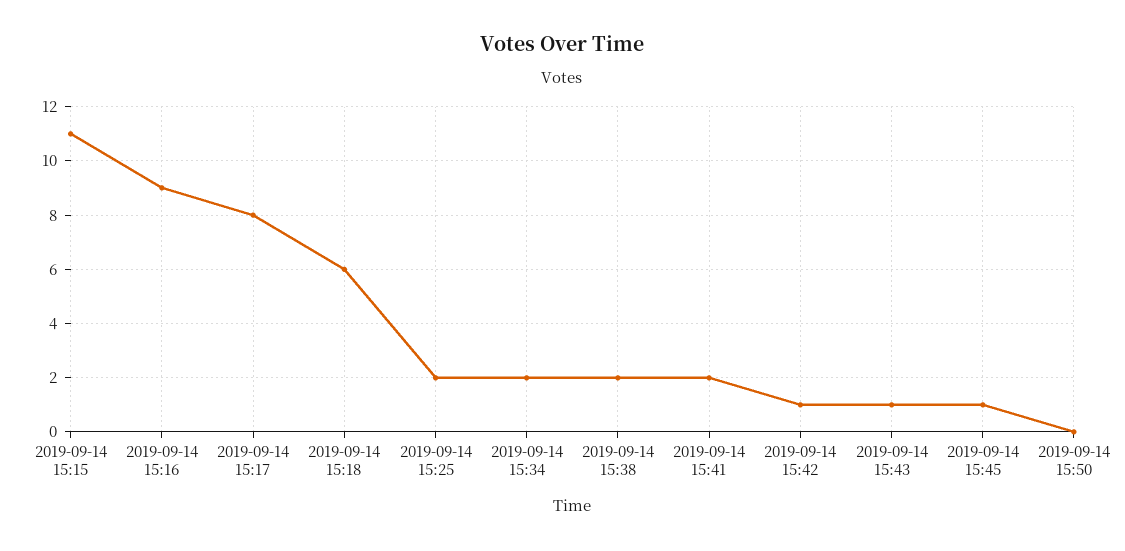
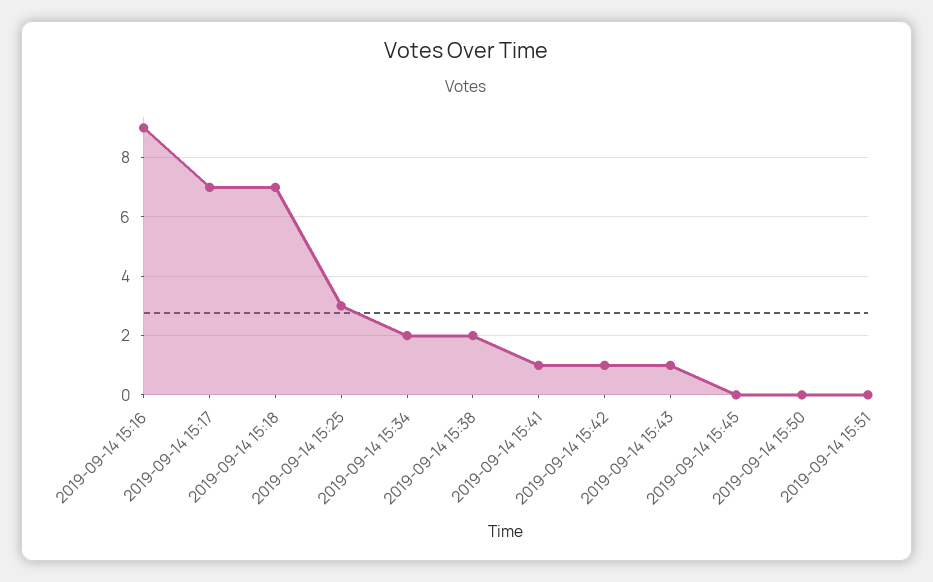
2019-09-14 15:15: 11 -> none
2019-09-14 15:17: 8 -> 7
2019-09-14 15:18: 6 -> 7
2019-09-14 15:25: 2 -> 3
2019-09-14 15:41: 2 -> 1
2019-09-14 15:45: 1 -> 0
2019-09-14 15:51: none -> 0

